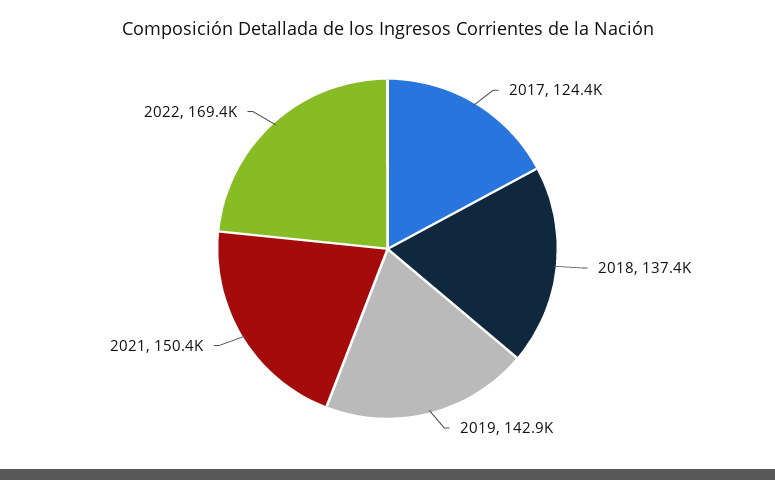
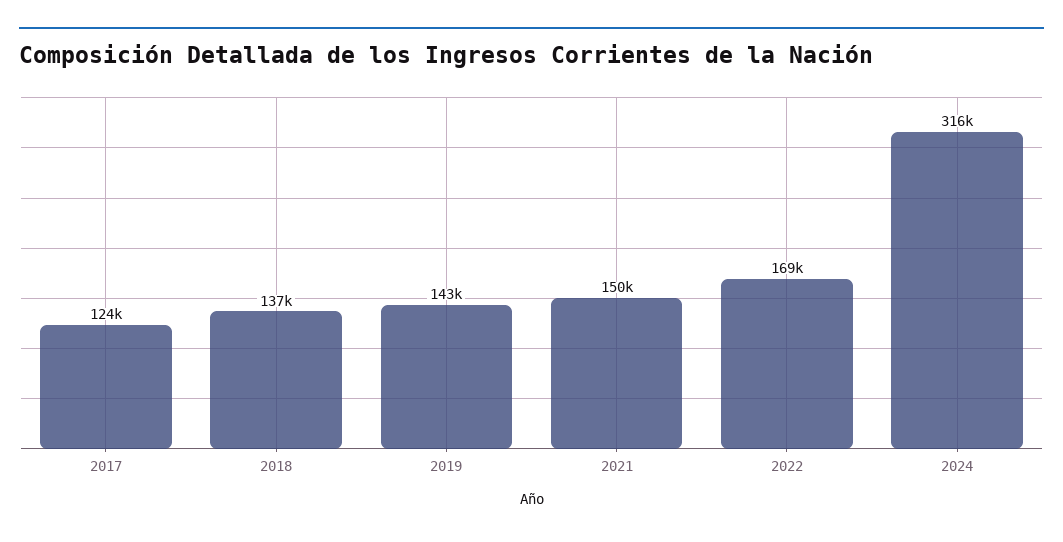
2024: none -> 316000

